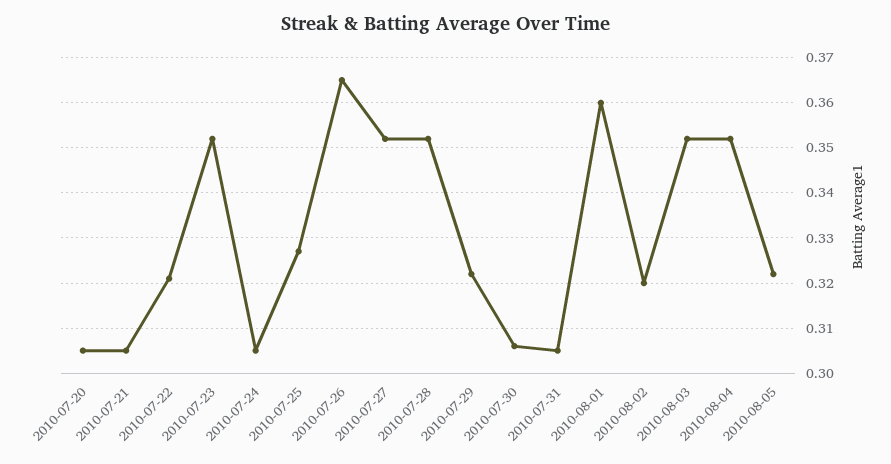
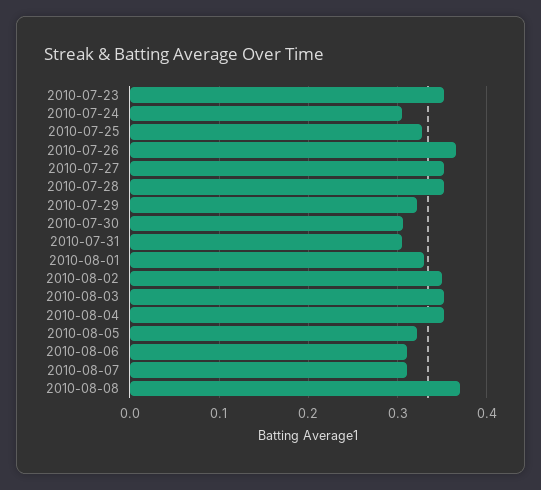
2010-07-20: 0.305 -> none
2010-07-21: 0.305 -> none
2010-07-22: 0.32 -> none
2010-08-01: 0.36 -> 0.33
2010-08-02: 0.32 -> 0.35
2010-08-06: none -> 0.31
2010-08-07: none -> 0.31
2010-08-08: none -> 0.37

